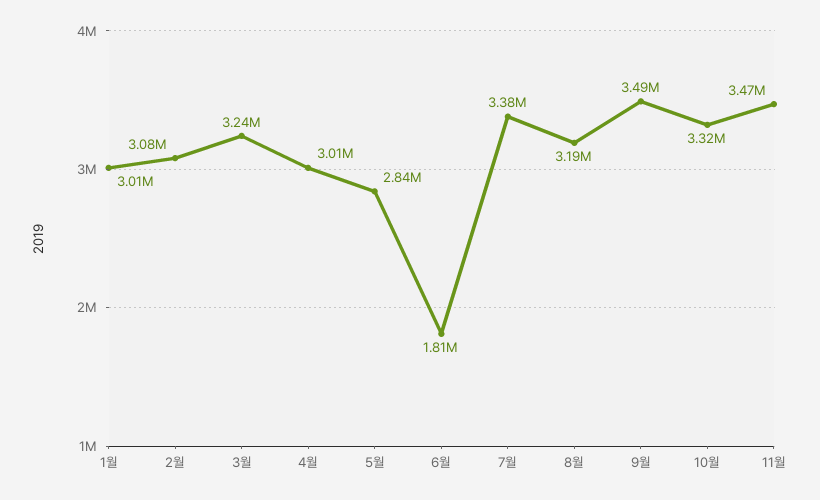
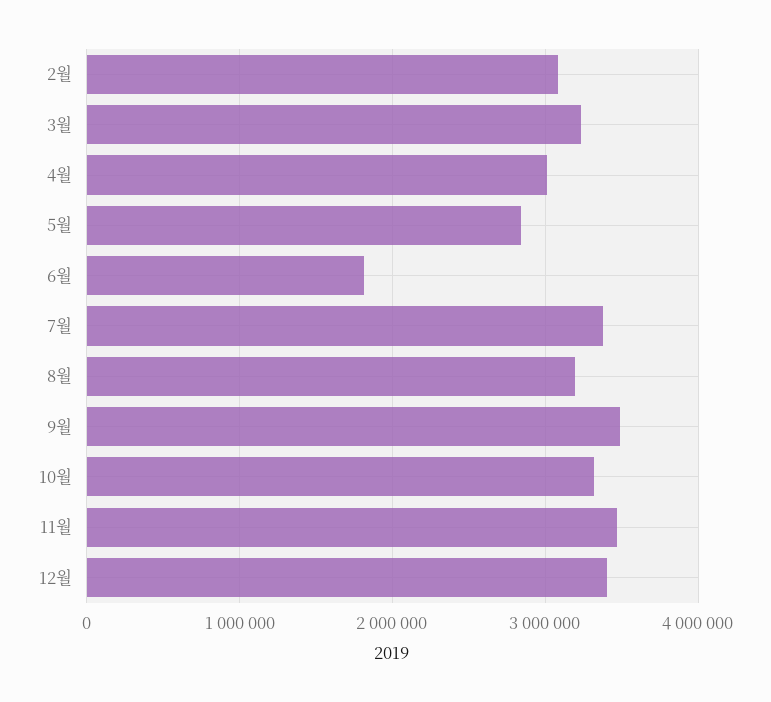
1월: 3010000 -> none
12월: none -> 3400000

